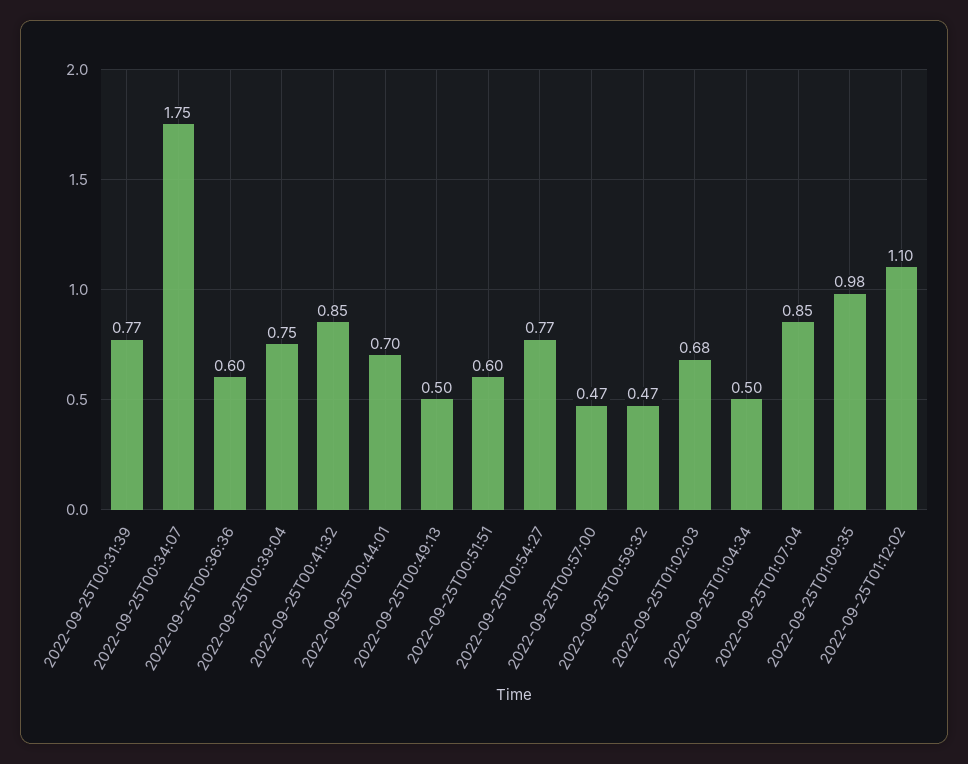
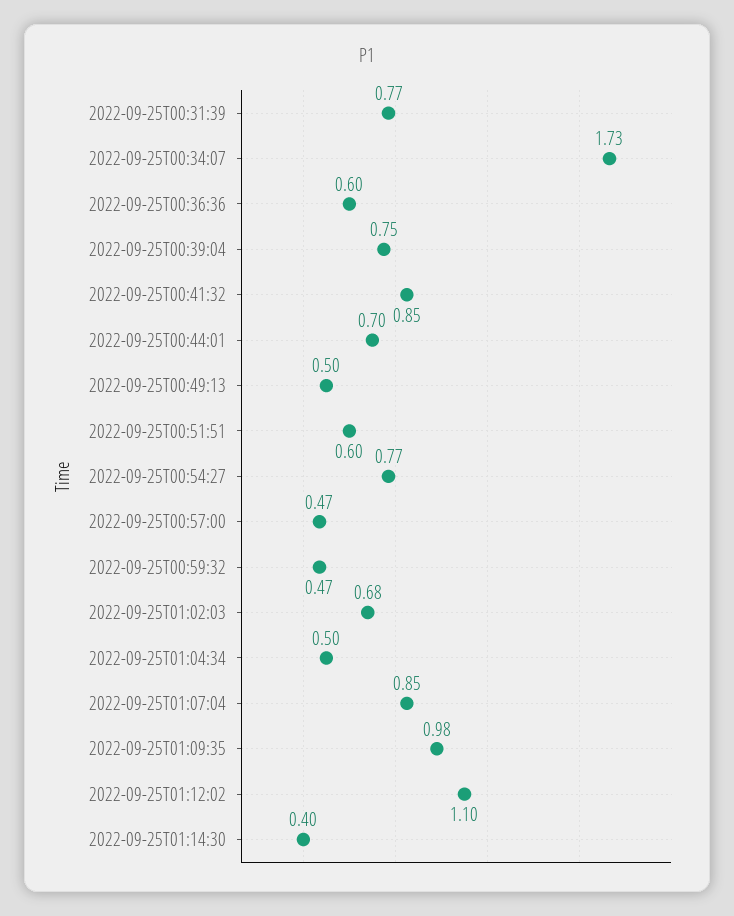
2022-09-25T00:34:07: 1.75 -> 1.73
2022-09-25T01:14:30: none -> 0.4

